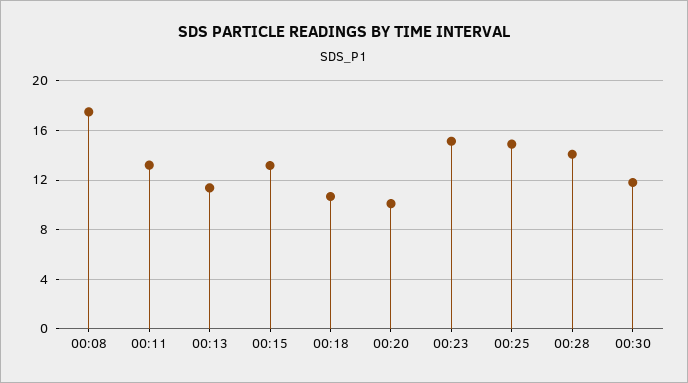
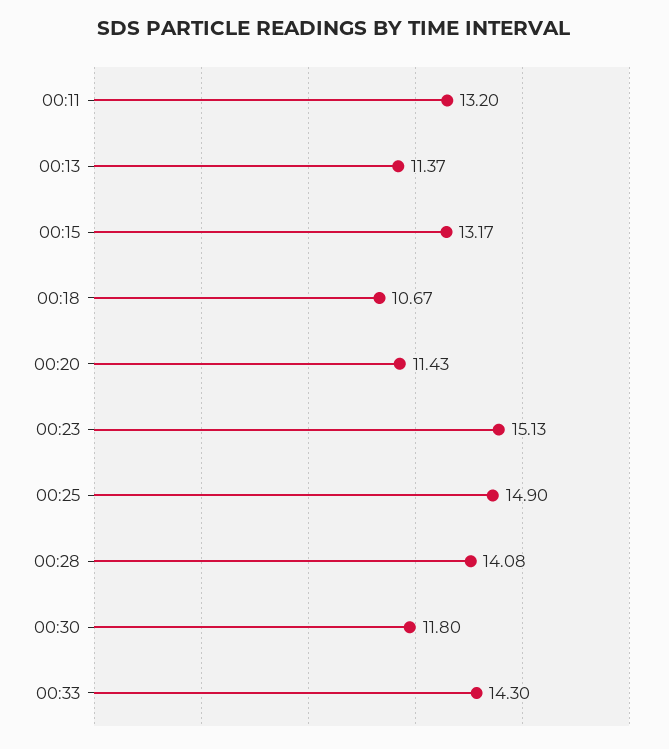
00:08: 17.5 -> none
00:20: 10 -> 11.43
00:33: none -> 14.3

